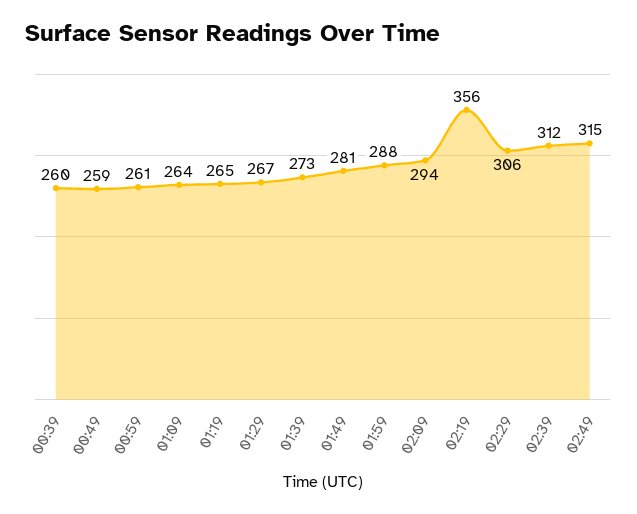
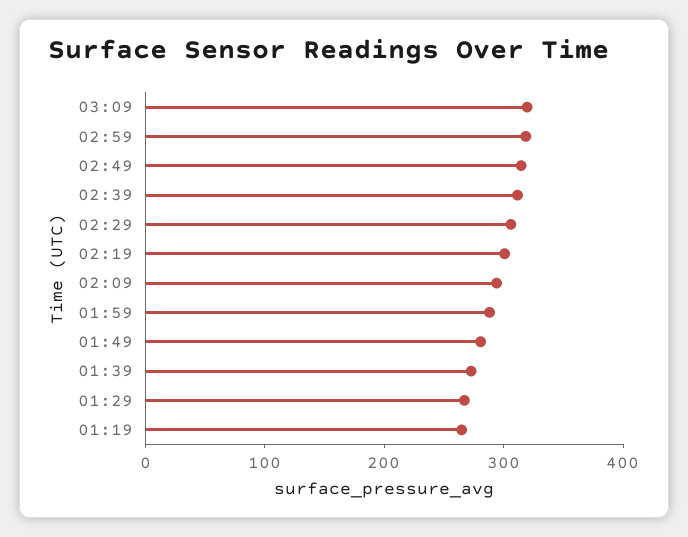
00:39: 260 -> none
00:49: 259 -> none
00:59: 261 -> none
01:09: 264 -> none
02:19: 356 -> 300
03:09: none -> 320
02:59: none -> 320

